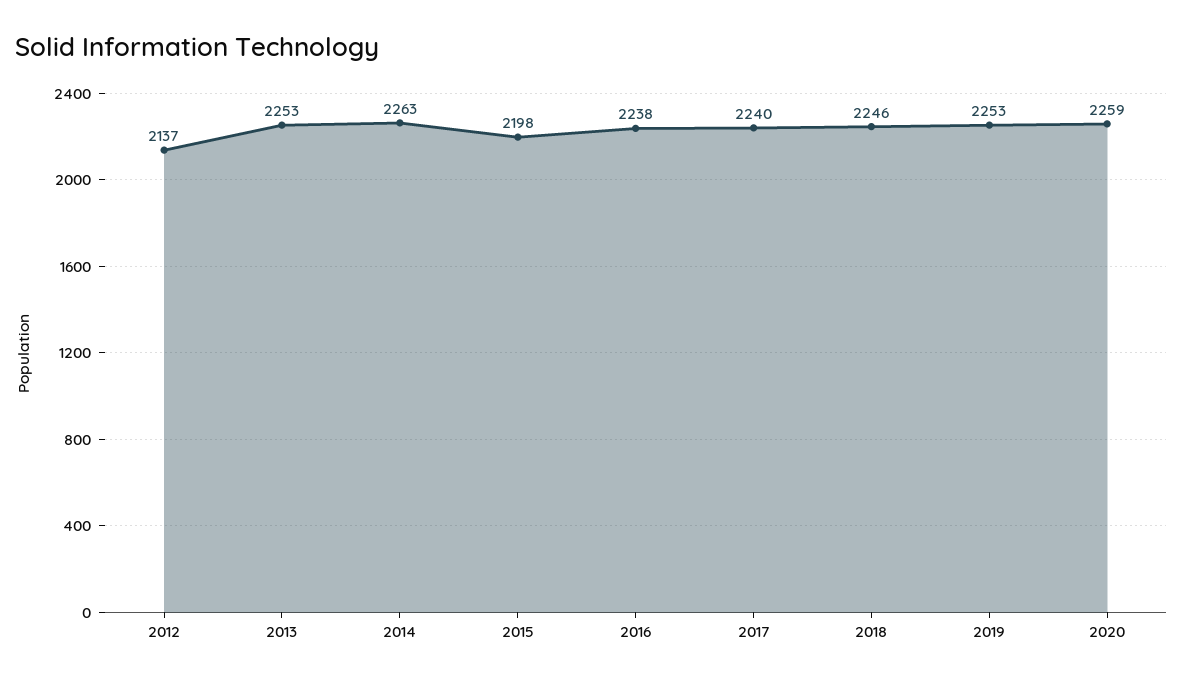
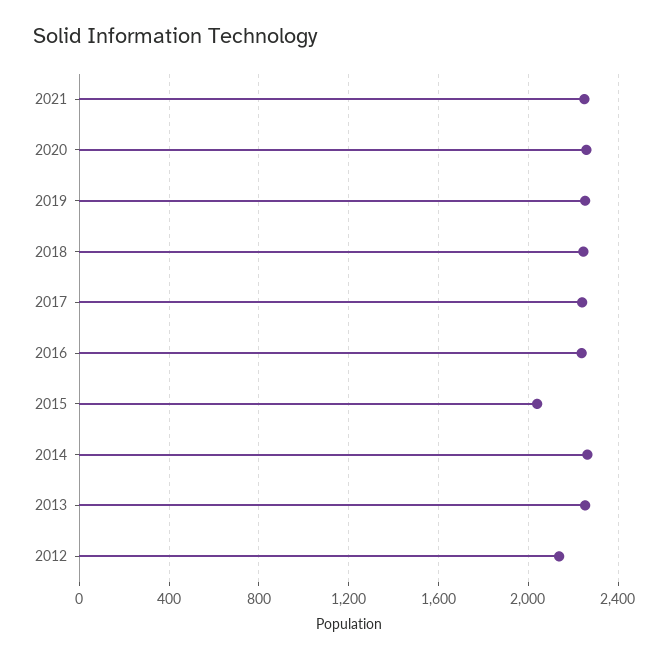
2015: 2198 -> 2050
2021: none -> 2250

